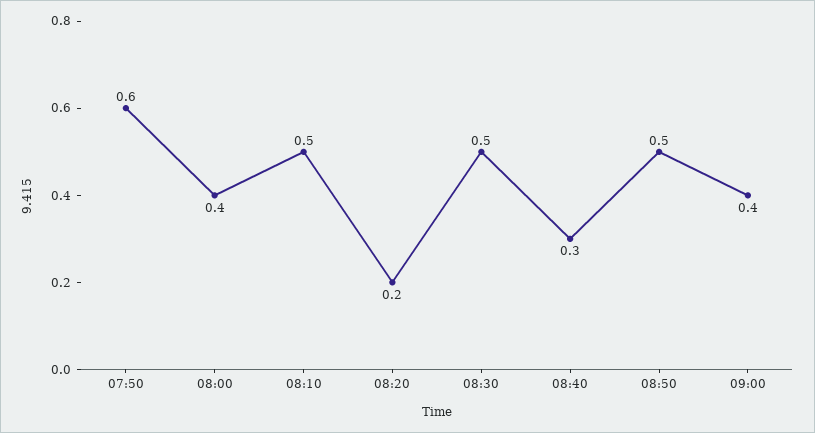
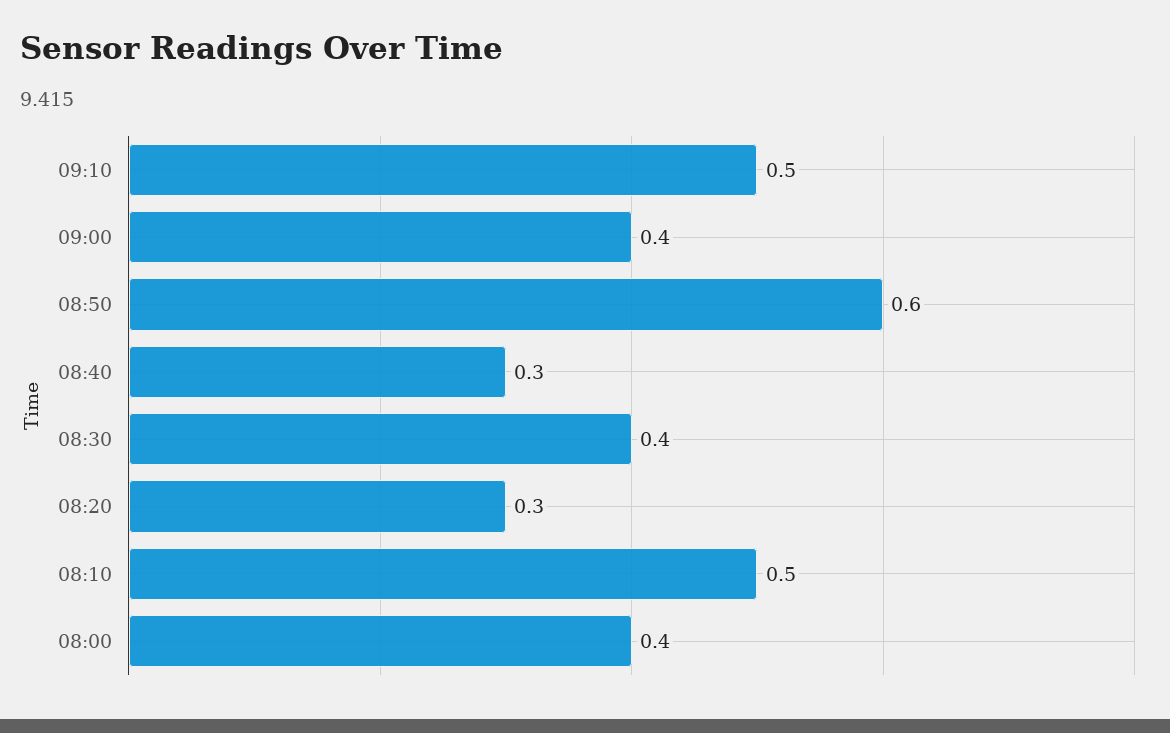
07:50: 0.6 -> none
08:20: 0.2 -> 0.3
08:30: 0.5 -> 0.4
08:50: 0.5 -> 0.6
09:10: none -> 0.5

